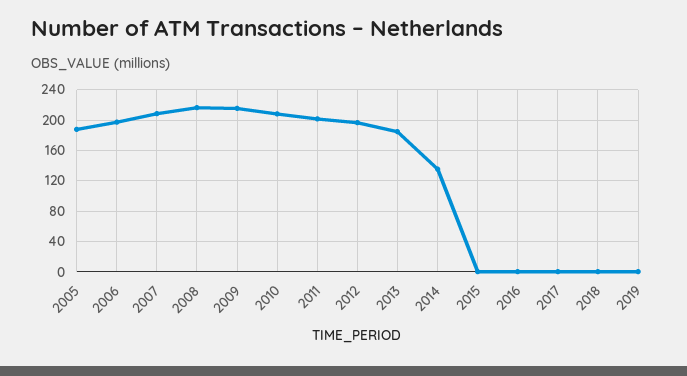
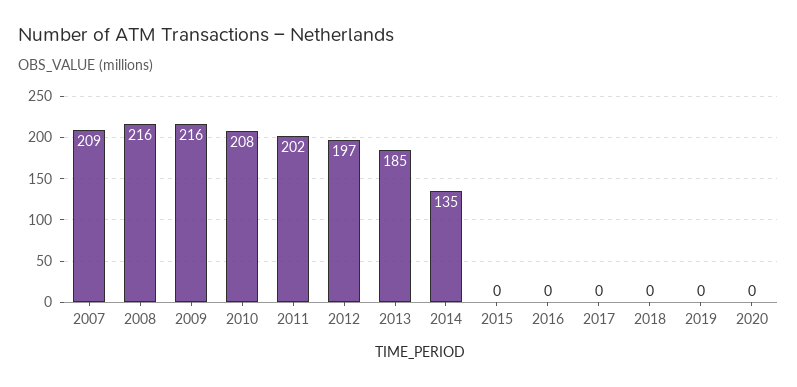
2005: 190 -> none
2006: 200 -> none
2020: none -> 0

